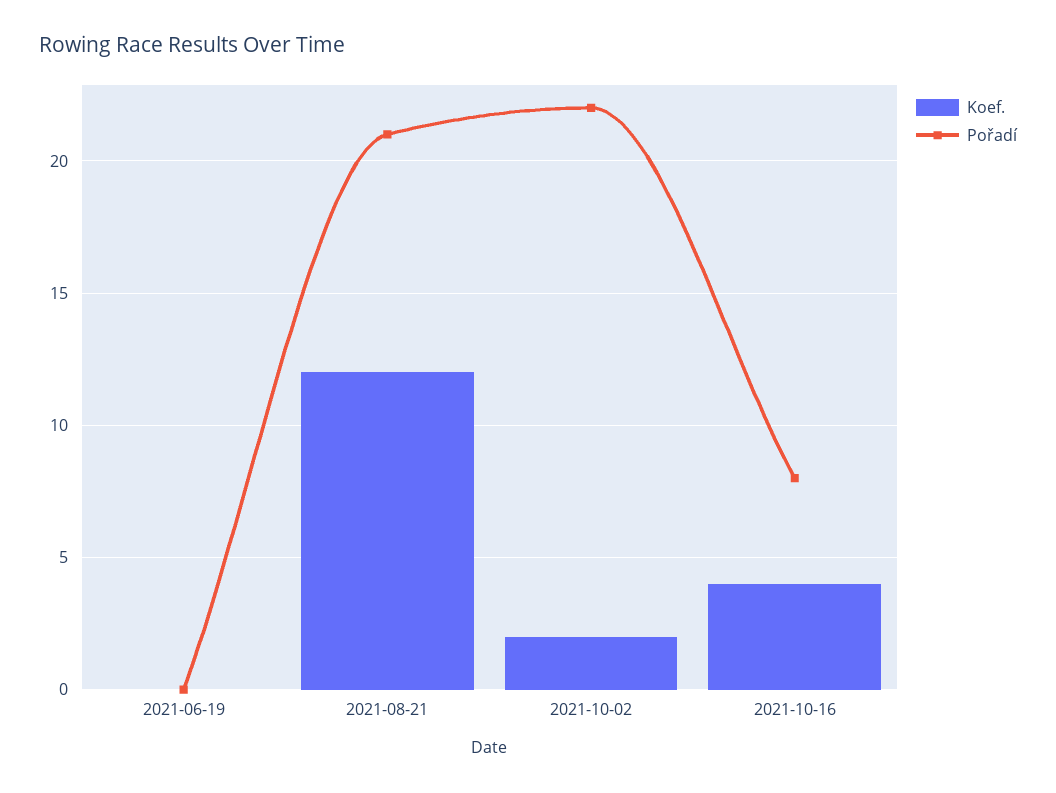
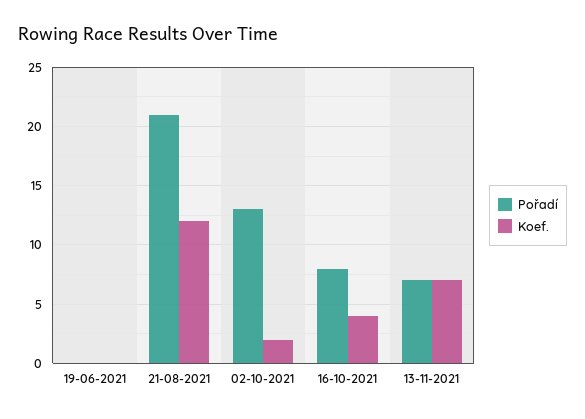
Pořadí, 2021-10-02: 22 -> 13
Pořadí, 13-11-2021: none -> 7
Koef., 13-11-2021: none -> 7

